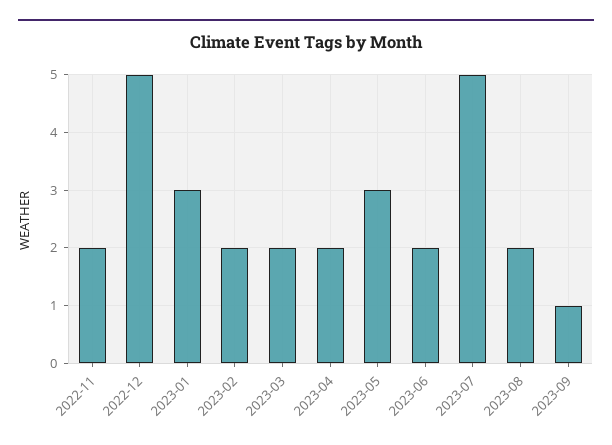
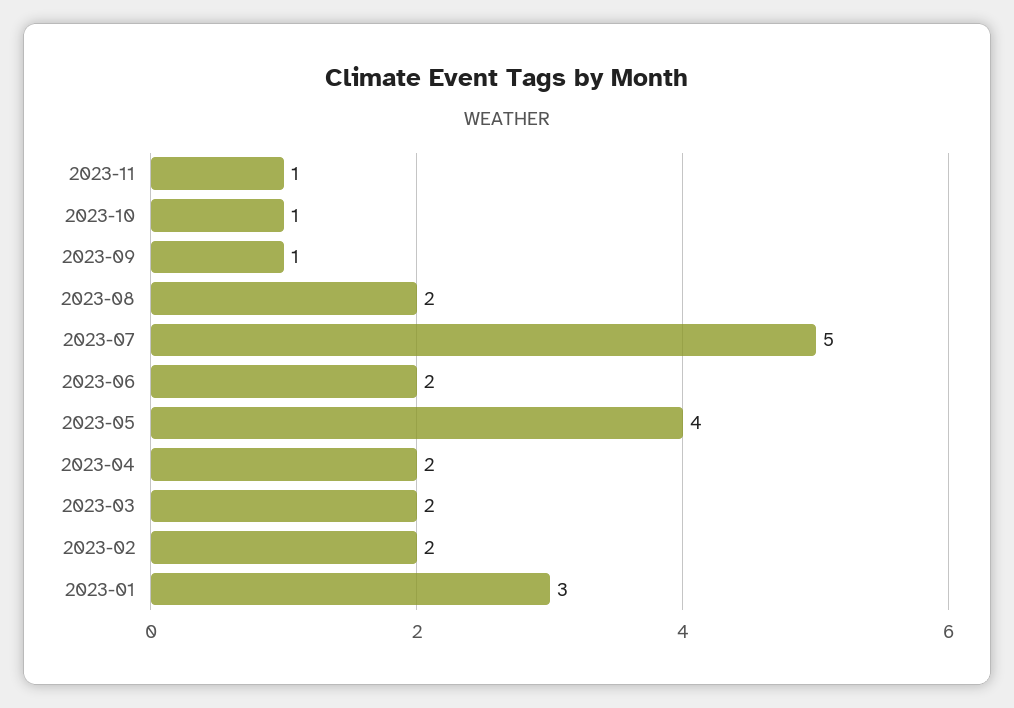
2022-11: 2 -> none
2022-12: 5 -> none
2023-05: 3 -> 4
2023-11: none -> 1
2023-10: none -> 1

